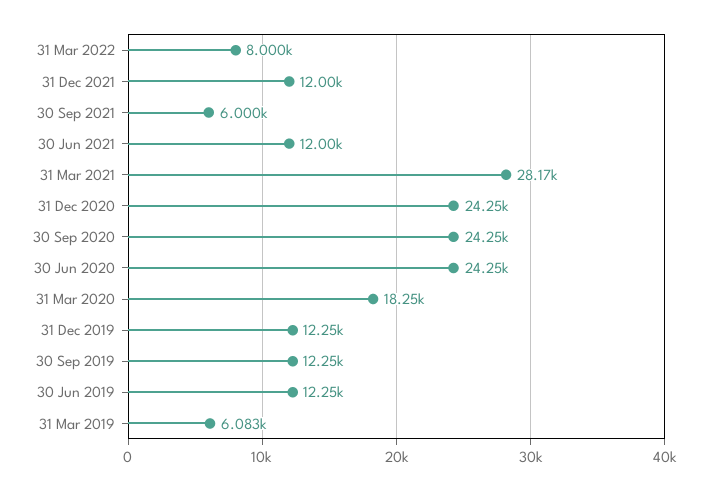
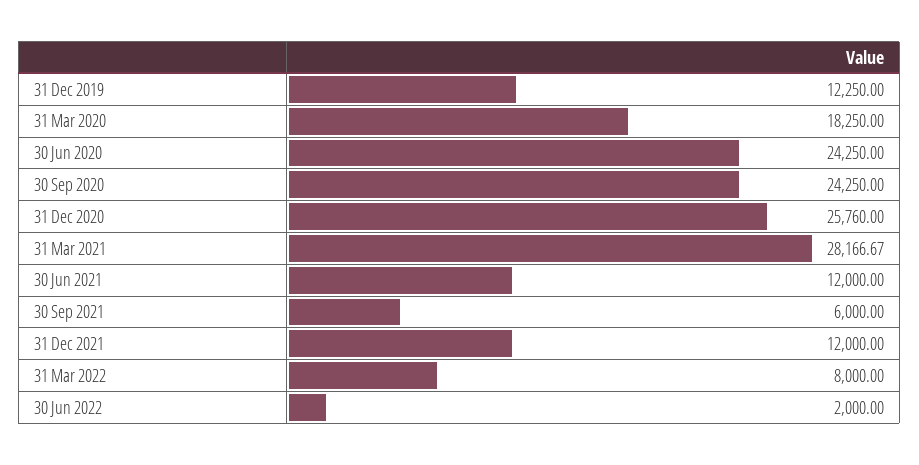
31 Dec 2020: 24250 -> 25760
30 Sep 2019: 12250 -> none
30 Jun 2019: 12250 -> none
31 Mar 2019: 6083 -> none
30 Jun 2022: none -> 2000

